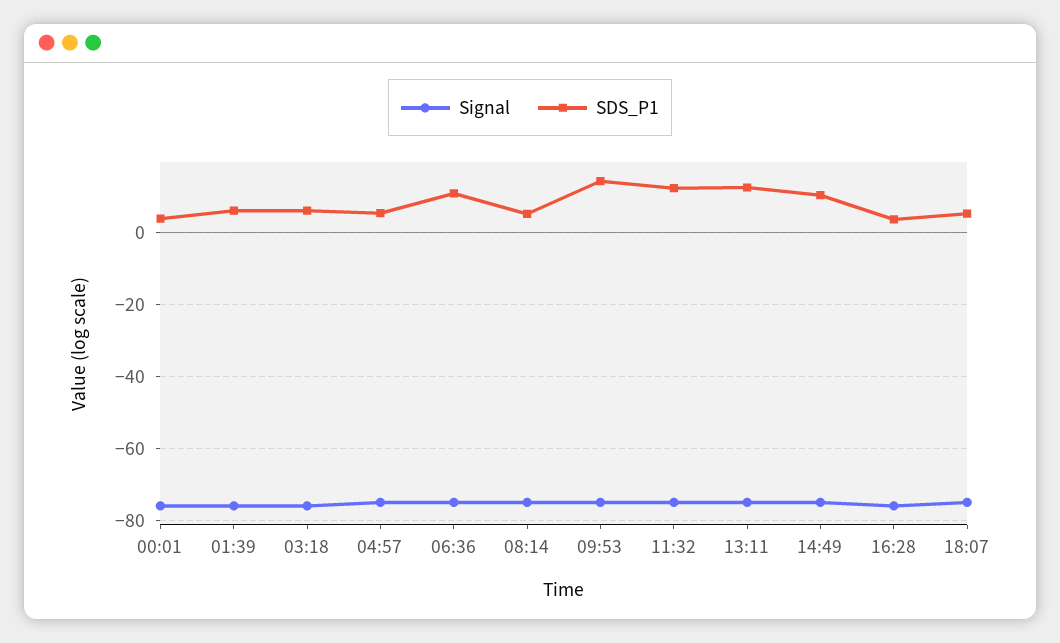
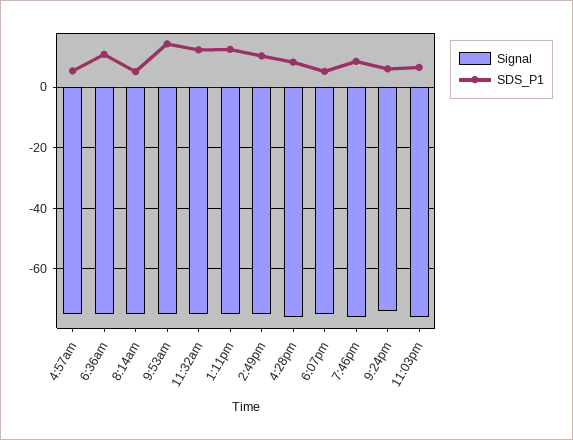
Signal, 00:01: -76 -> none
SDS_P1, 00:01: 4 -> none
Signal, 01:39: -76 -> none
SDS_P1, 01:39: 6 -> none
Signal, 03:18: -76 -> none
SDS_P1, 03:18: 6 -> none
SDS_P1, 16:28: 4 -> 8
Signal, 7:46pm: none -> -76
SDS_P1, 7:46pm: none -> 8
Signal, 9:24pm: none -> -74
SDS_P1, 9:24pm: none -> 6
Signal, 11:03pm: none -> -76
SDS_P1, 11:03pm: none -> 6

